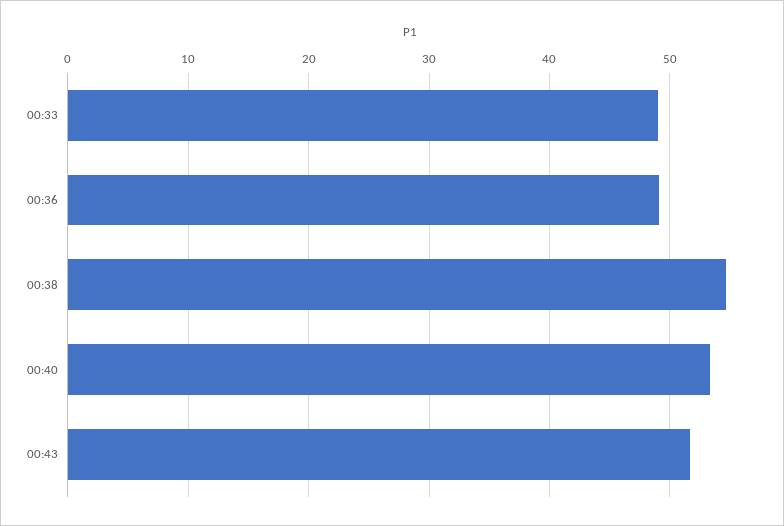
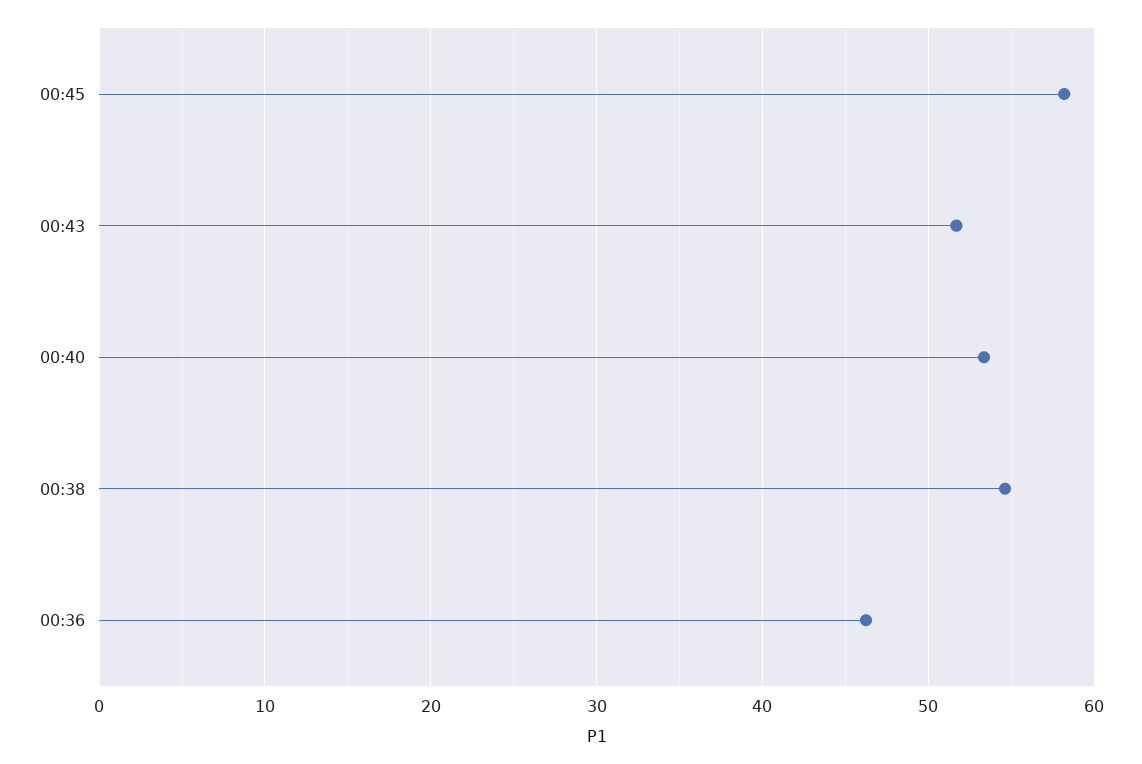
00:33: 49 -> none
00:36: 49 -> 46
00:45: none -> 58

